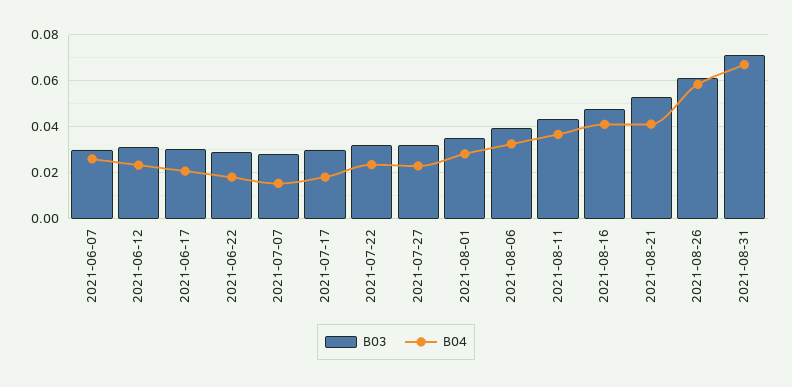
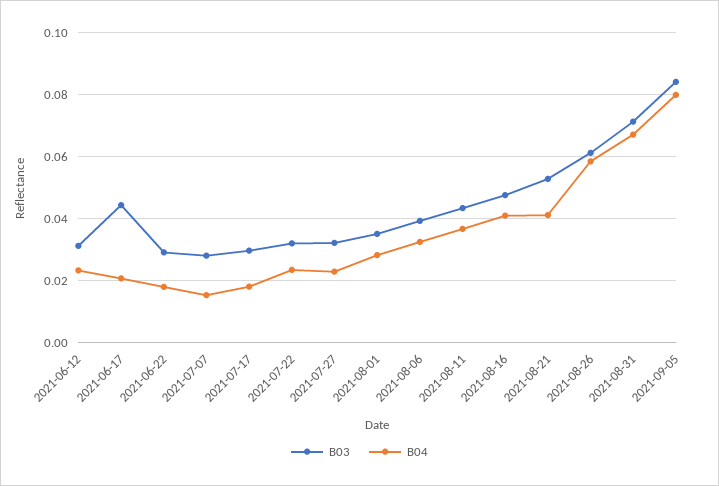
B03, 2021-06-07: 0.03 -> none
B04, 2021-06-07: 0.025 -> none
B03, 2021-06-17: 0.03 -> 0.044
B03, 2021-09-05: none -> 0.084
B04, 2021-09-05: none -> 0.08

